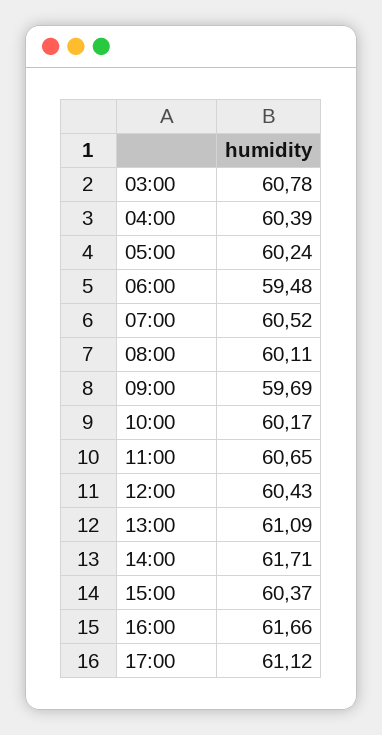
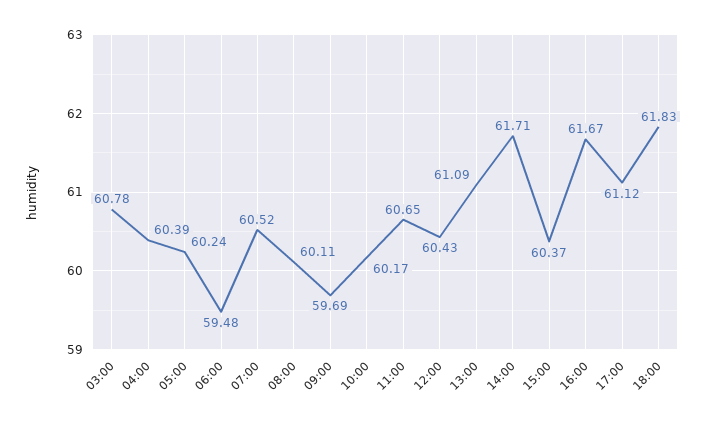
16:00: 61.66 -> 61.67
18:00: none -> 61.83

